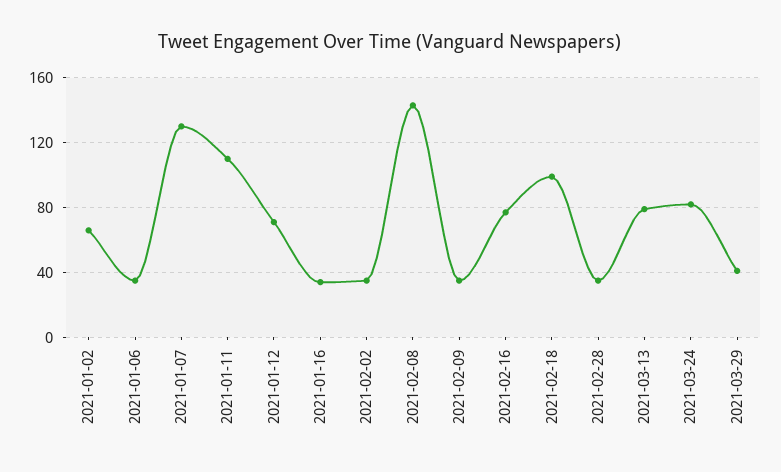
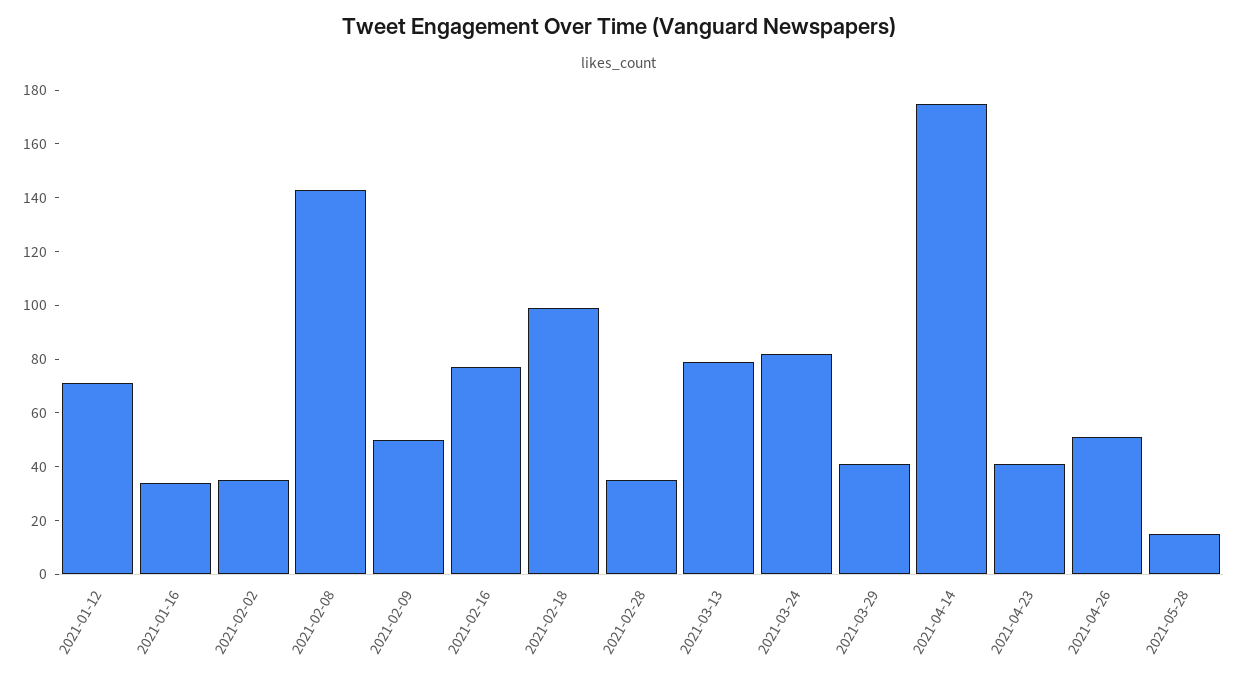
2021-01-02: 65 -> none
2021-01-06: 35 -> none
2021-01-07: 130 -> none
2021-01-11: 110 -> none
2021-02-09: 35 -> 50
2021-04-14: none -> 175
2021-04-23: none -> 40
2021-04-26: none -> 50
2021-05-28: none -> 15

